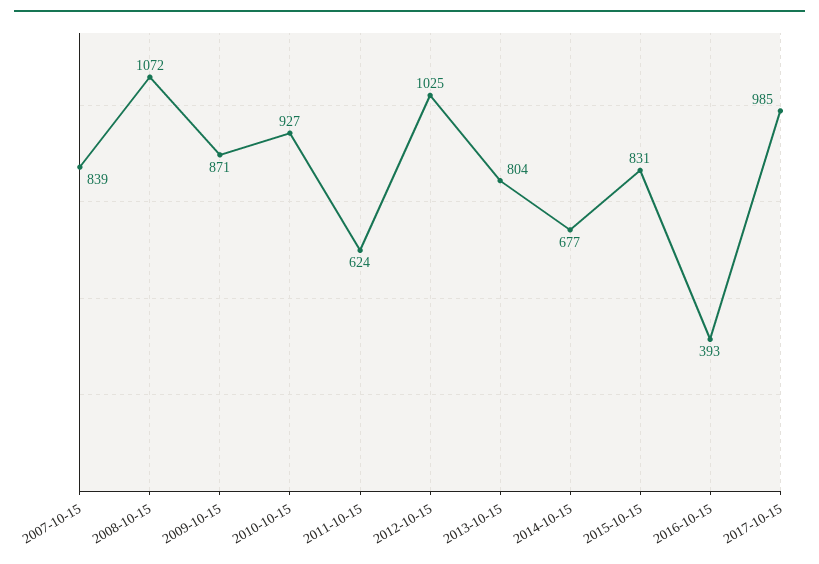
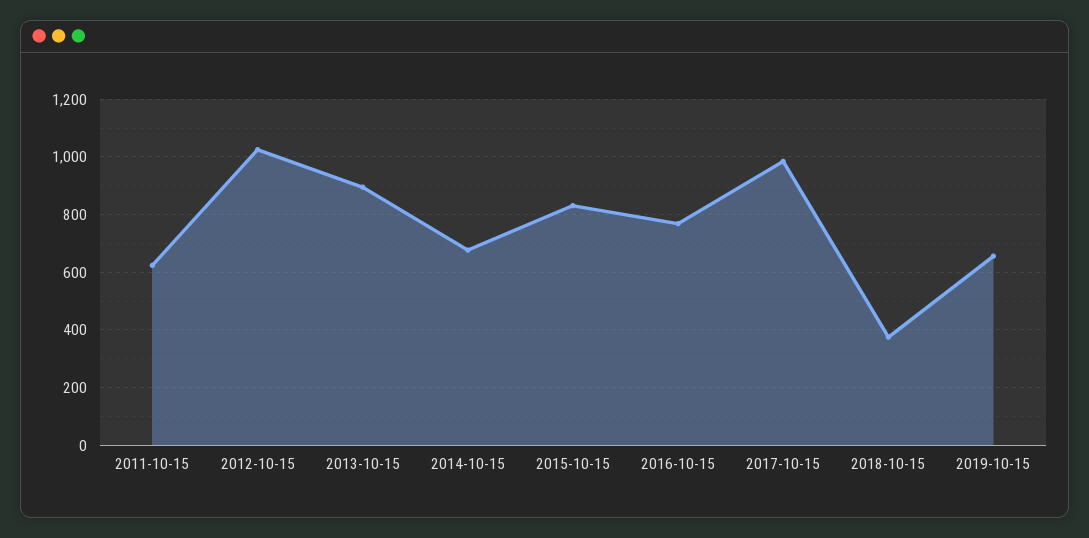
2007-10-15: 839 -> none
2008-10-15: 1072 -> none
2009-10-15: 871 -> none
2010-10-15: 927 -> none
2013-10-15: 804 -> 900
2016-10-15: 393 -> 775
2018-10-15: none -> 375
2019-10-15: none -> 650

